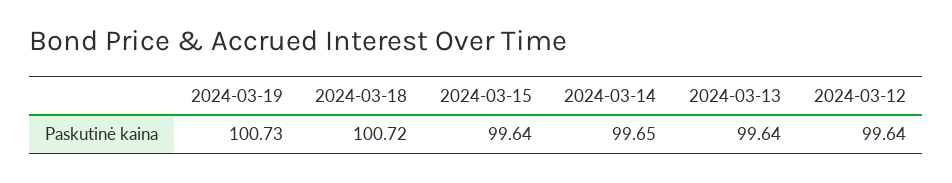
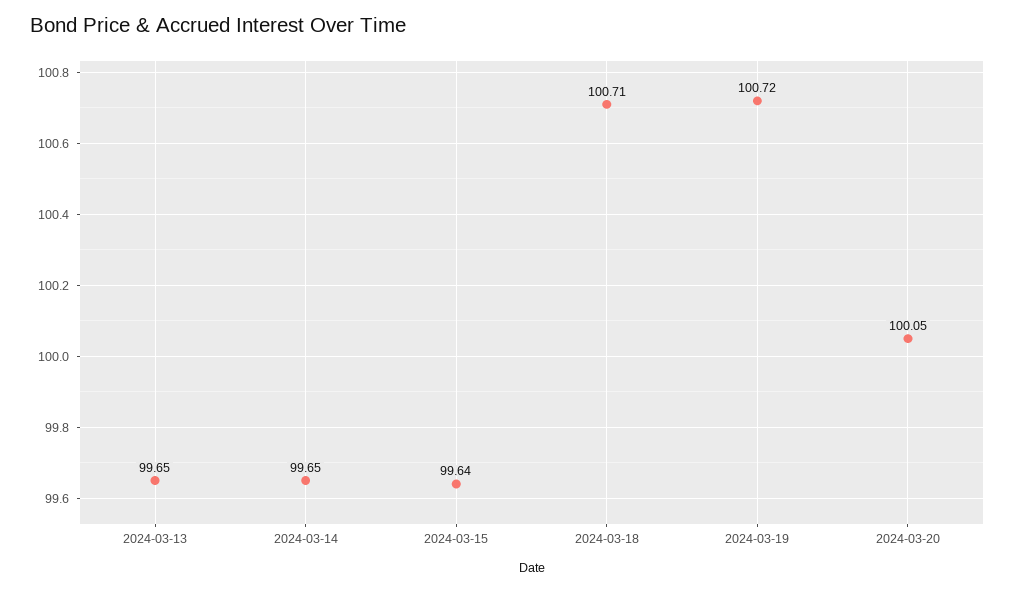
2024-03-19: 100.73 -> 100.72
2024-03-18: 100.72 -> 100.71
2024-03-13: 99.64 -> 99.65
2024-03-12: 99.64 -> none
2024-03-20: none -> 100.05

